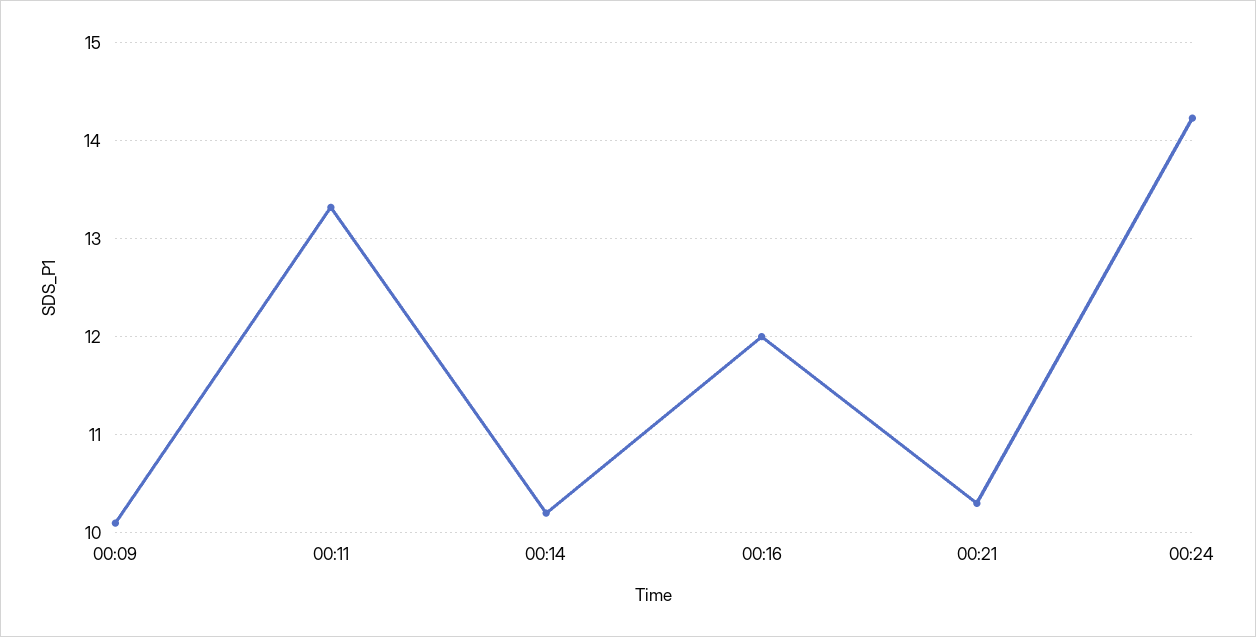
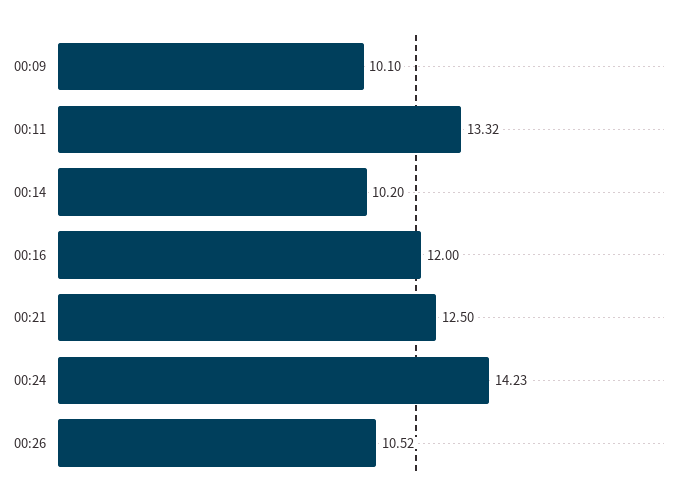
00:21: 10.3 -> 12.5
00:26: none -> 10.52

